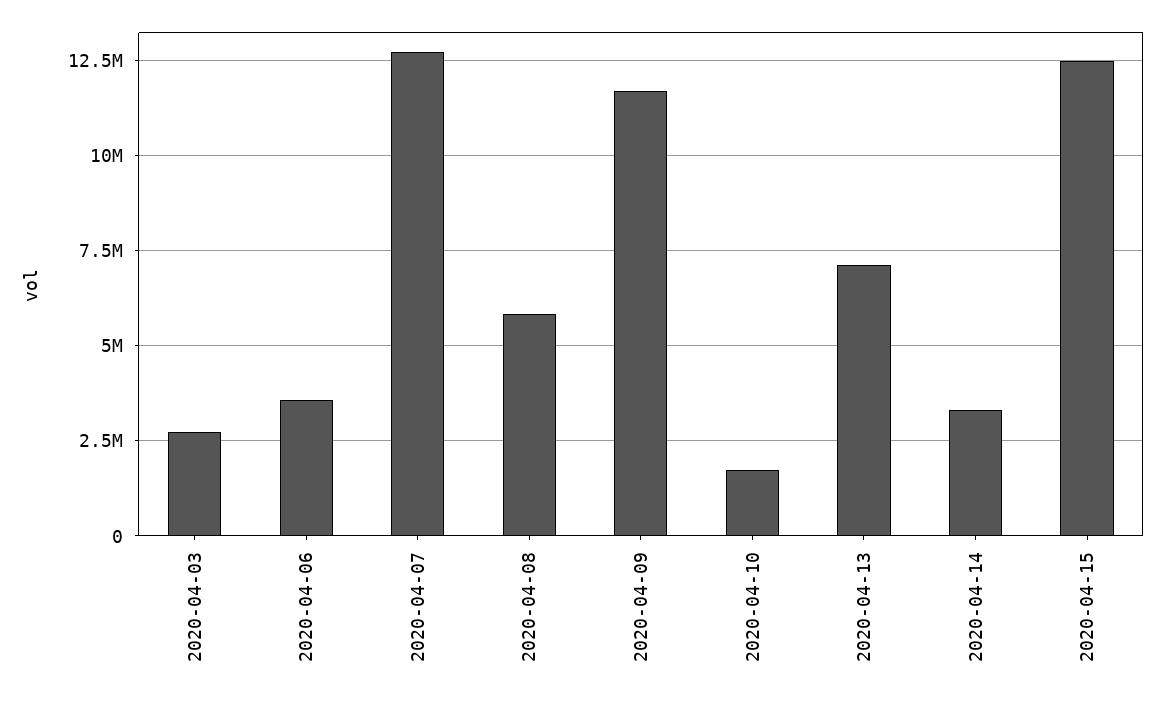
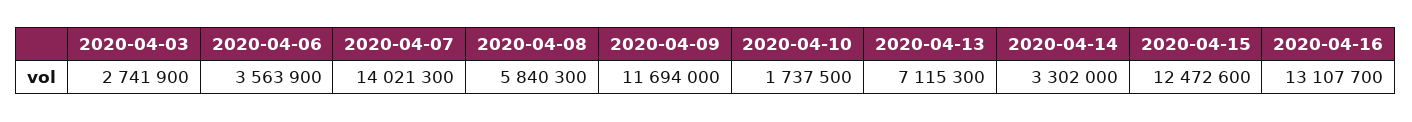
2020-04-07: 12750000 -> 14021300
2020-04-16: none -> 13107700

